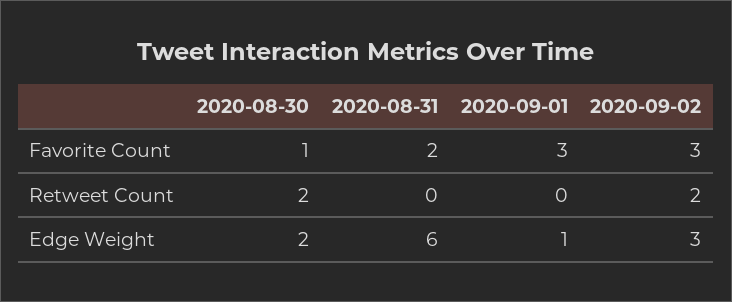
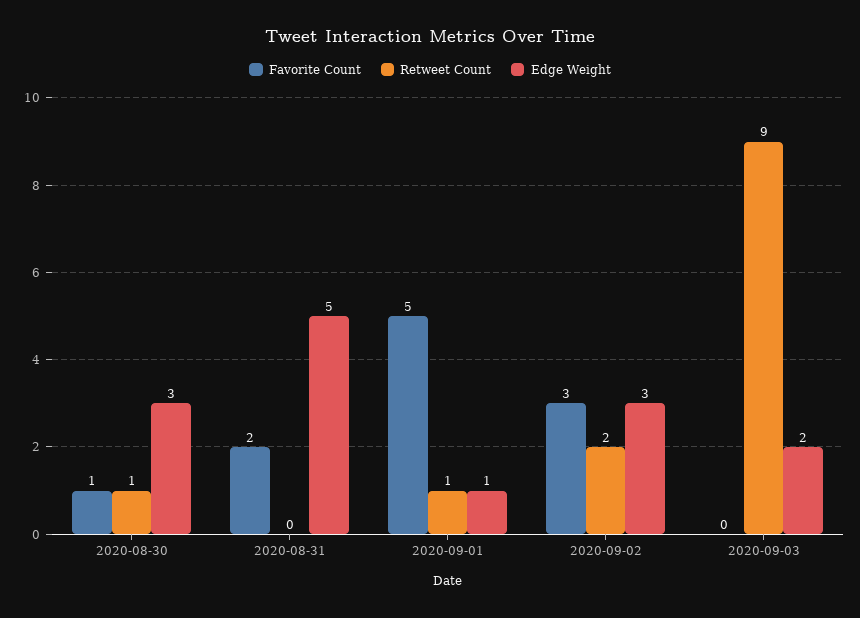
Favorite Count, 2020-09-01: 3 -> 5
Retweet Count, 2020-08-30: 2 -> 1
Retweet Count, 2020-09-01: 0 -> 1
Edge Weight, 2020-08-30: 2 -> 3
Edge Weight, 2020-08-31: 6 -> 5
Favorite Count, 2020-09-03: none -> 0
Retweet Count, 2020-09-03: none -> 9
Edge Weight, 2020-09-03: none -> 2

